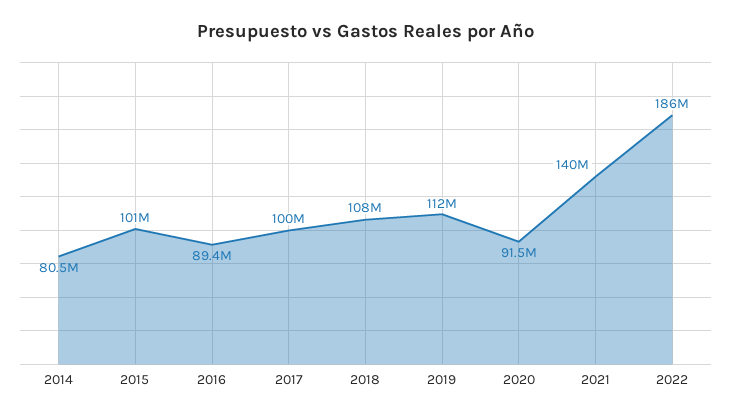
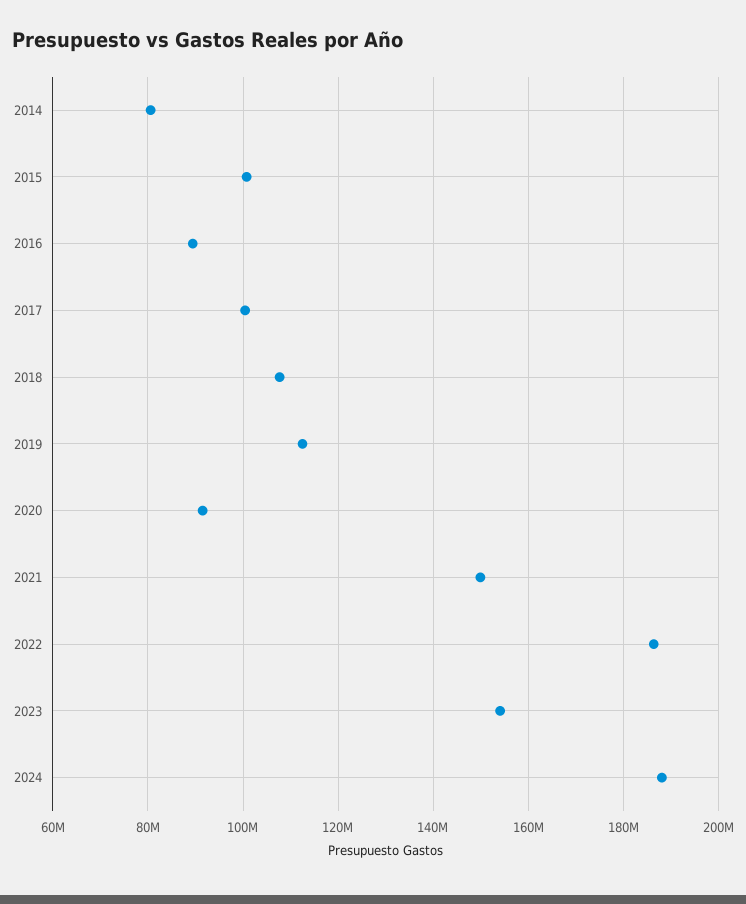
2021: 140000000 -> 150000000
2023: none -> 154000000
2024: none -> 188000000

